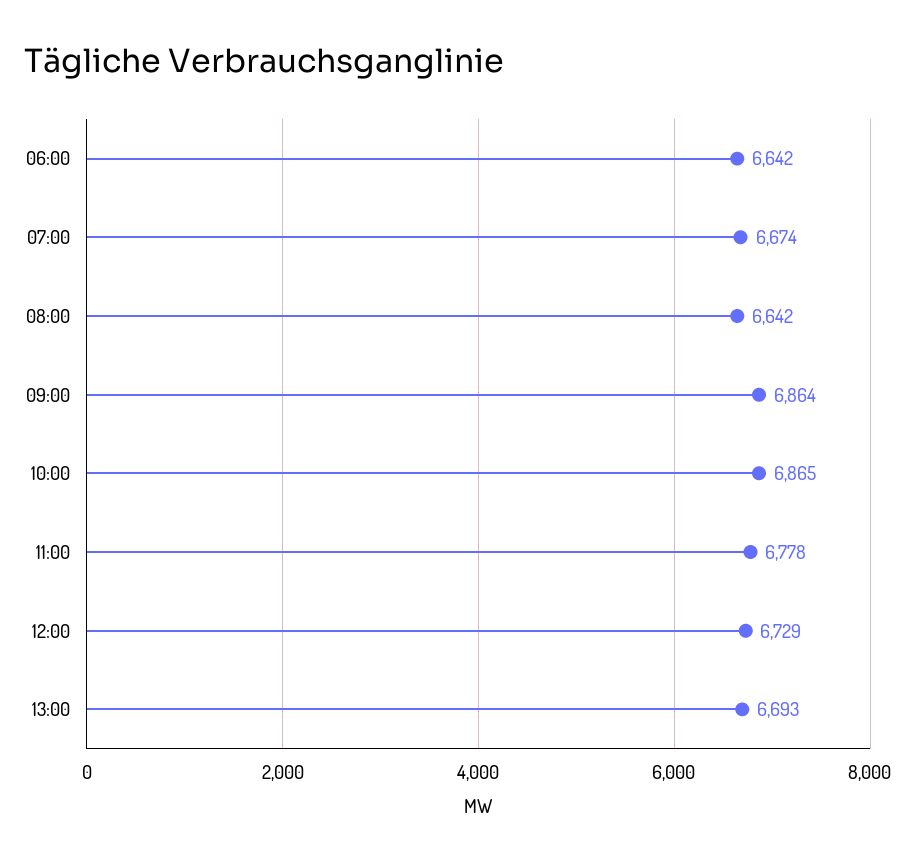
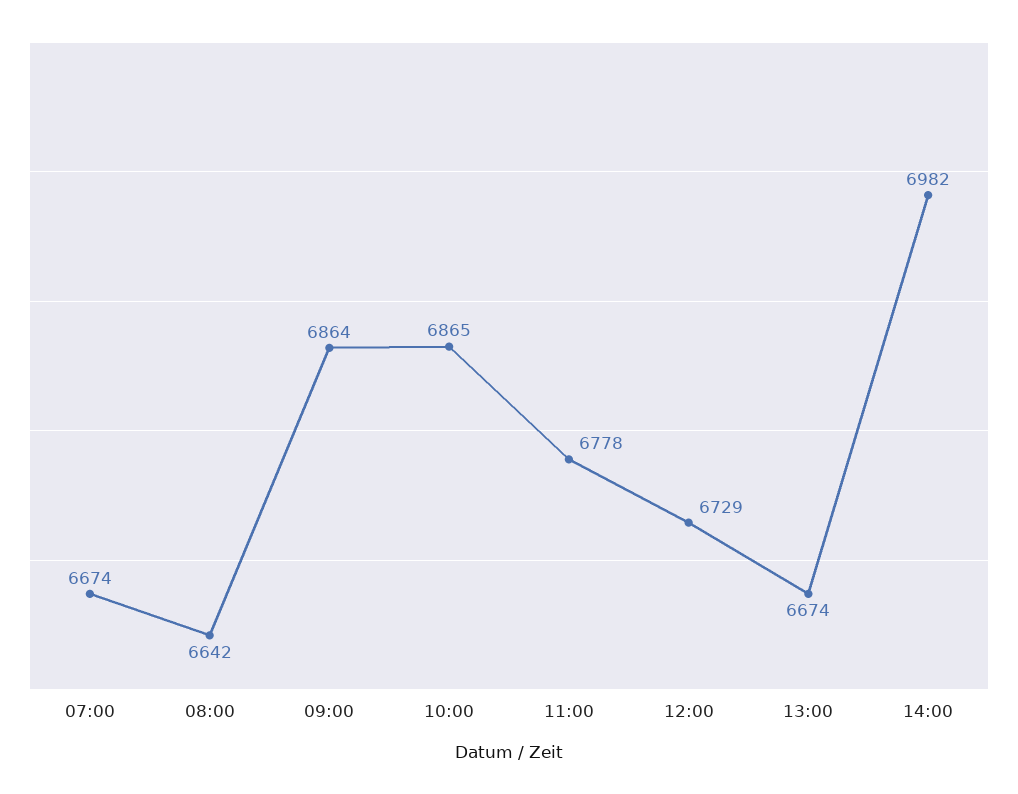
06:00: 6642 -> none
13:00: 6693 -> 6674
14:00: none -> 6982

